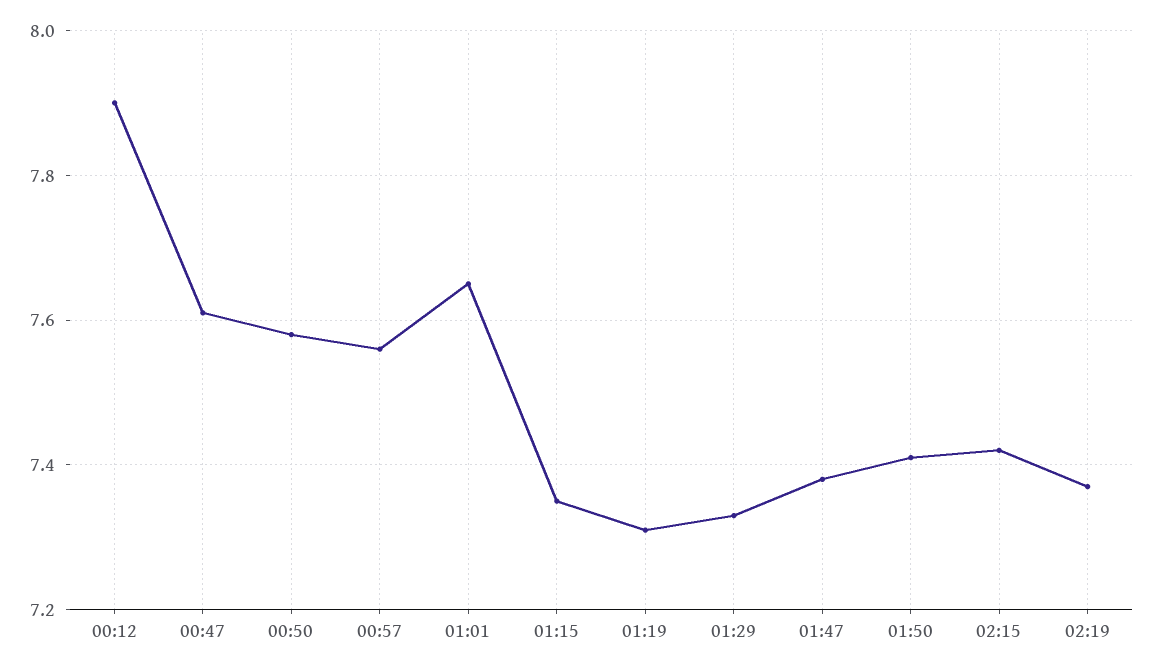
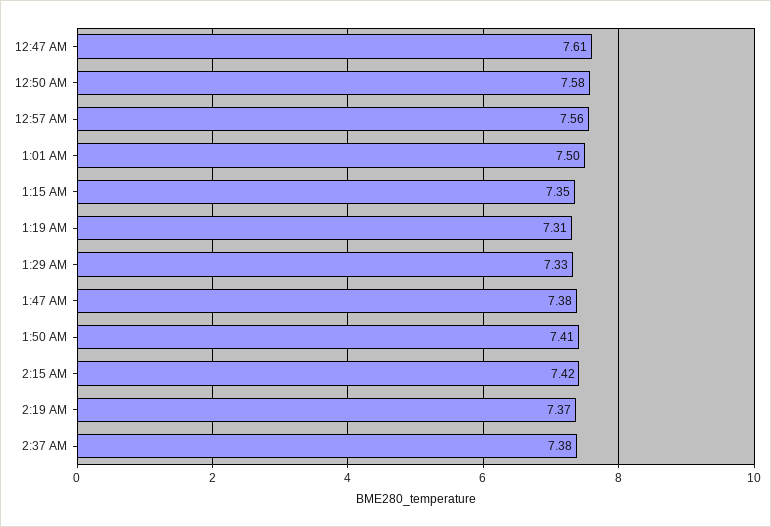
00:12: 7.9 -> none
01:01: 7.65 -> 7.5
2:37 AM: none -> 7.38

